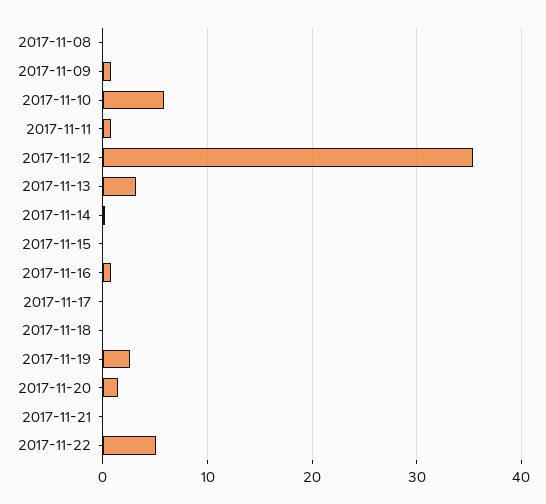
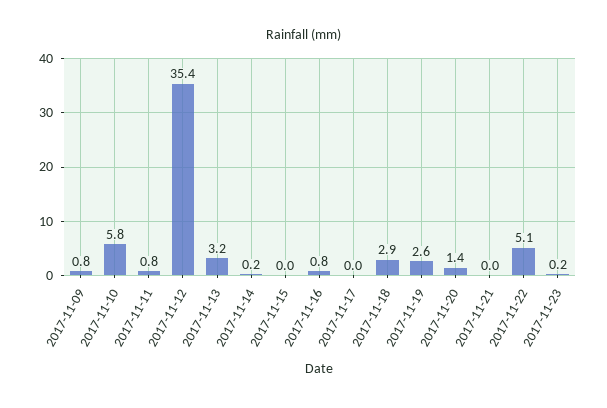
2017-11-08: 0 -> none
2017-11-18: 0 -> 2.9
2017-11-23: none -> 0.2

